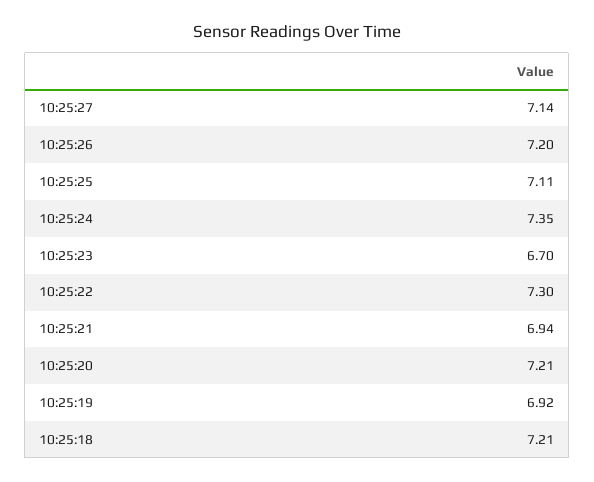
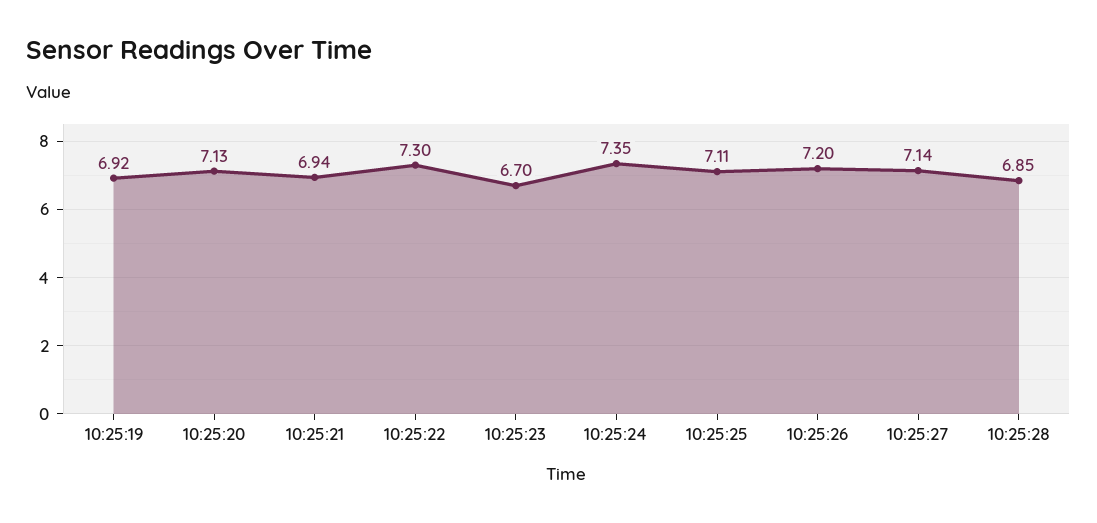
10:25:20: 7.21 -> 7.13
10:25:18: 7.21 -> none
10:25:28: none -> 6.85

